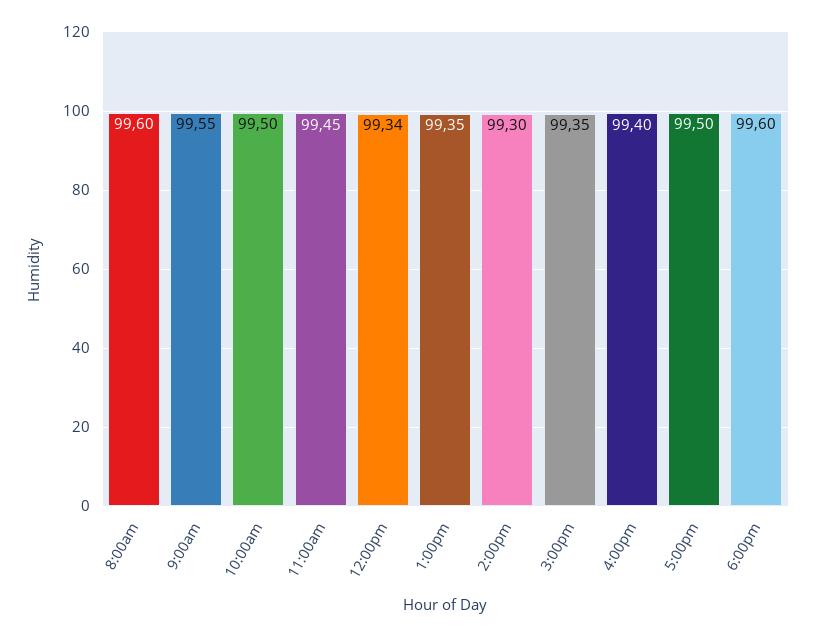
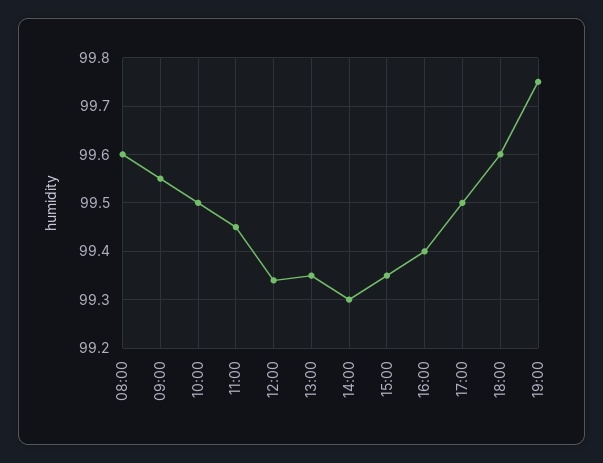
19:00: none -> 99.75

